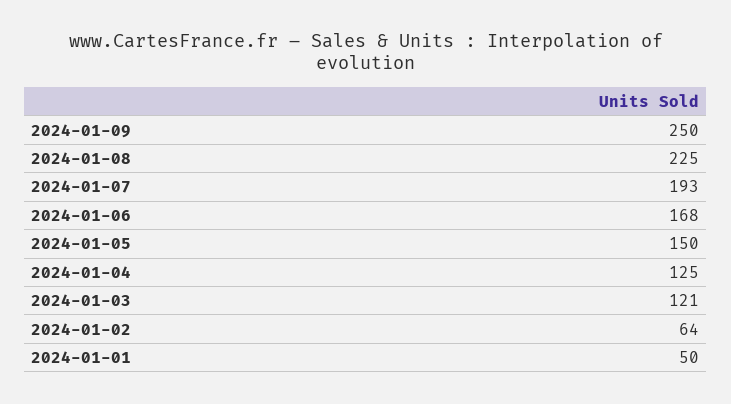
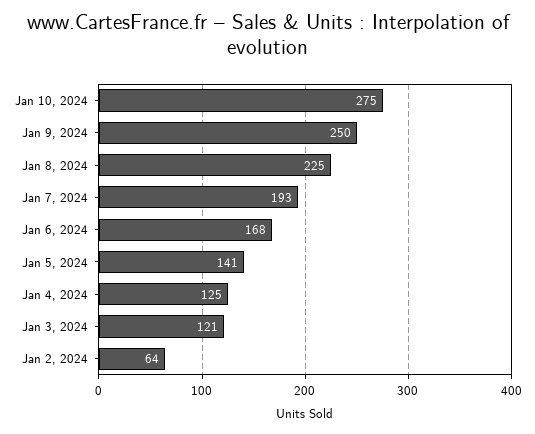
2024-01-05: 150 -> 141
2024-01-01: 50 -> none
Jan 10, 2024: none -> 275

